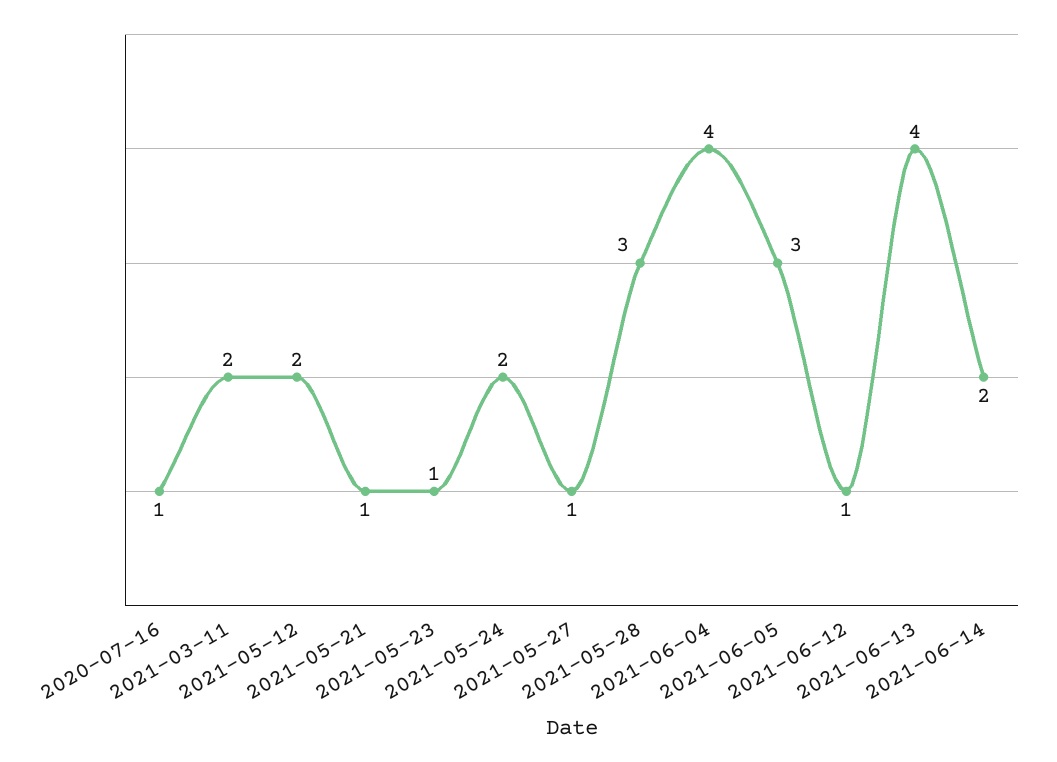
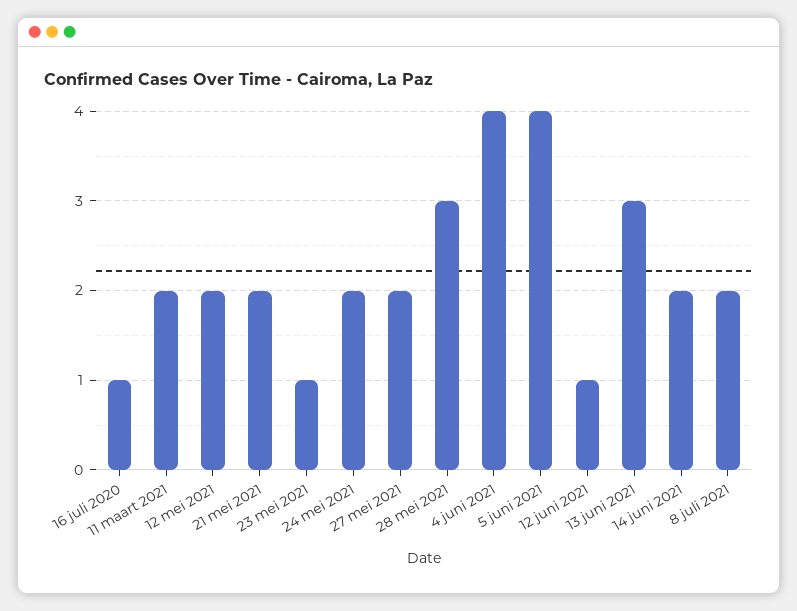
2021-05-21: 1 -> 2
2021-05-27: 1 -> 2
2021-06-05: 3 -> 4
2021-06-13: 4 -> 3
8 juli 2021: none -> 2

